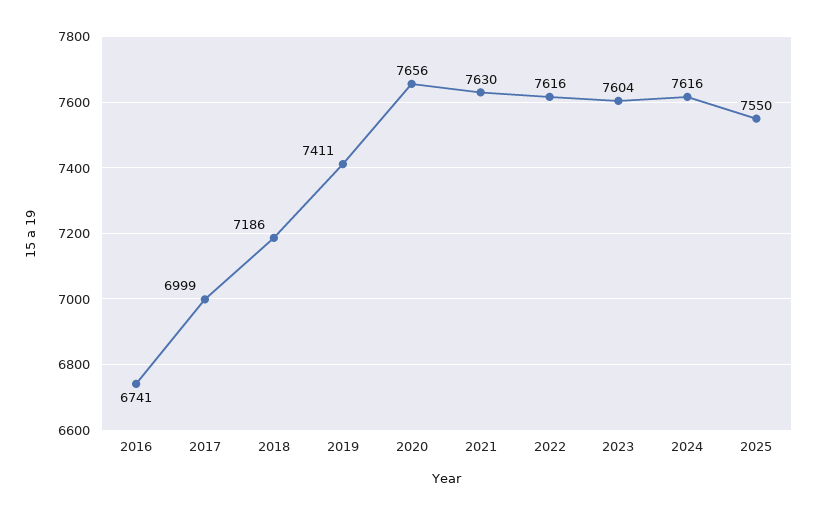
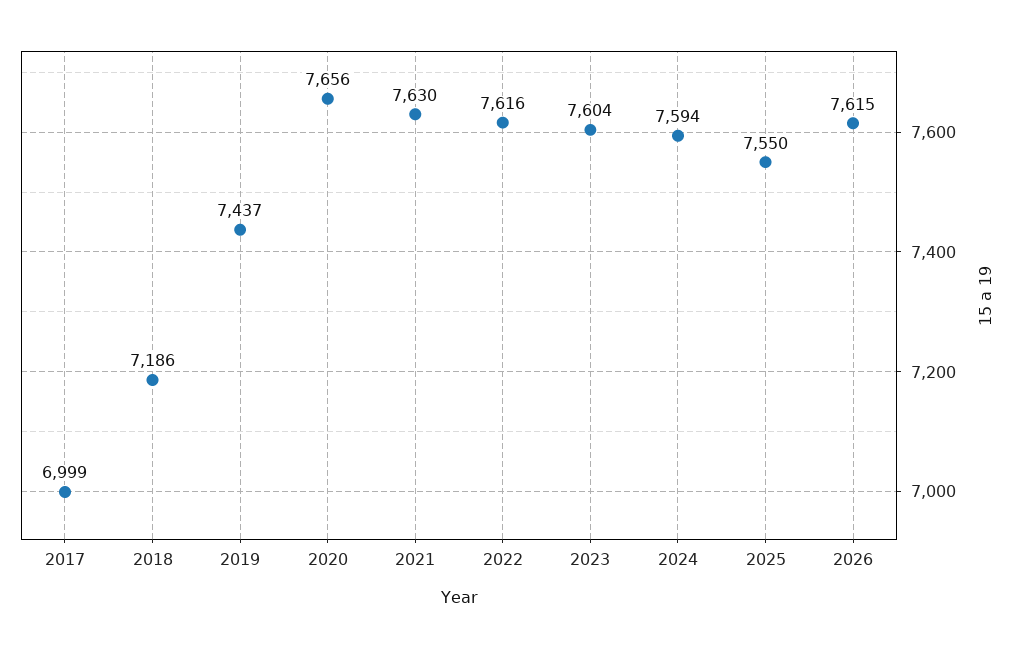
2016: 6741 -> none
2019: 7411 -> 7437
2024: 7616 -> 7594
2026: none -> 7615

